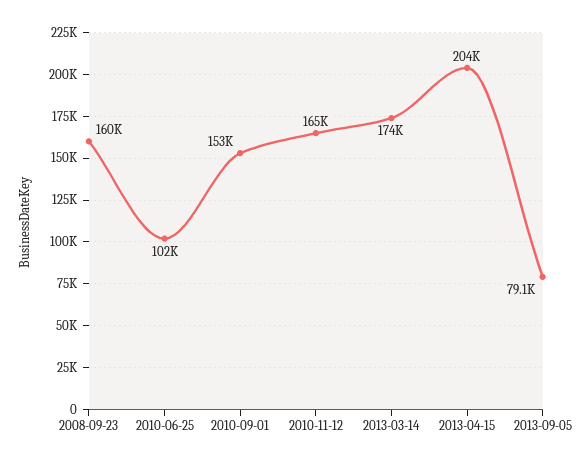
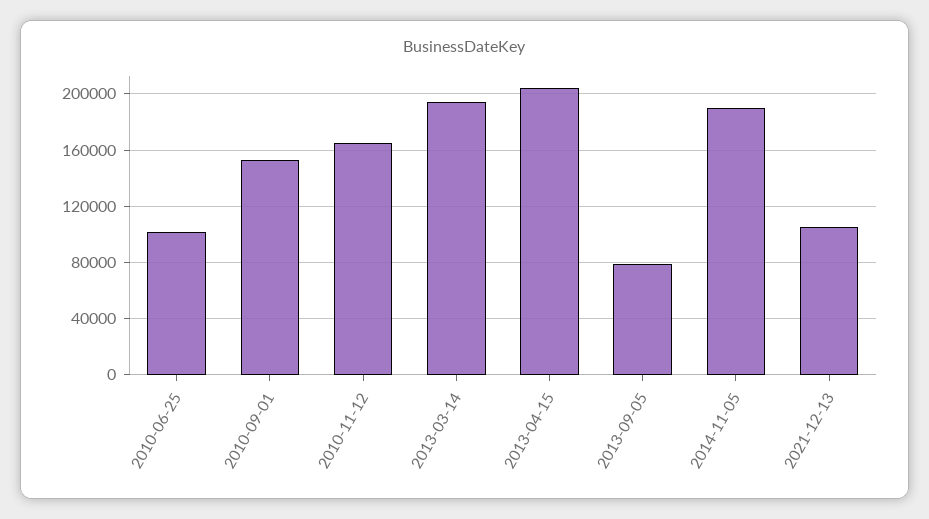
2008-09-23: 160000 -> none
2013-03-14: 174000 -> 195000
2014-11-05: none -> 190000
2021-12-13: none -> 105000

